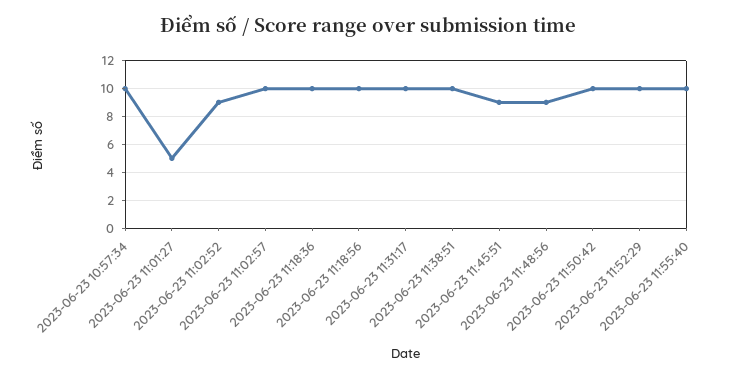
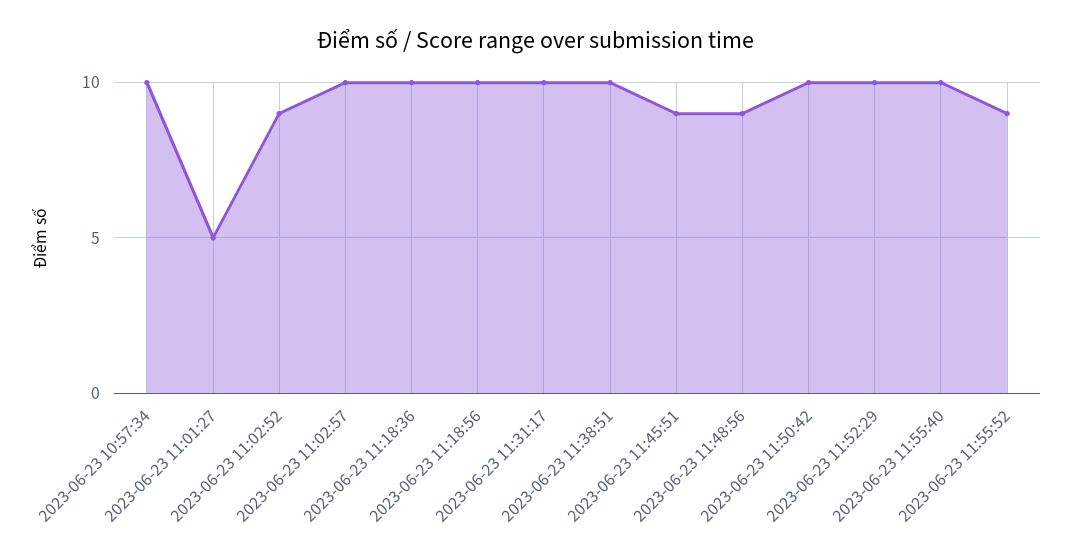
2023-06-23 11:55:52: none -> 9

